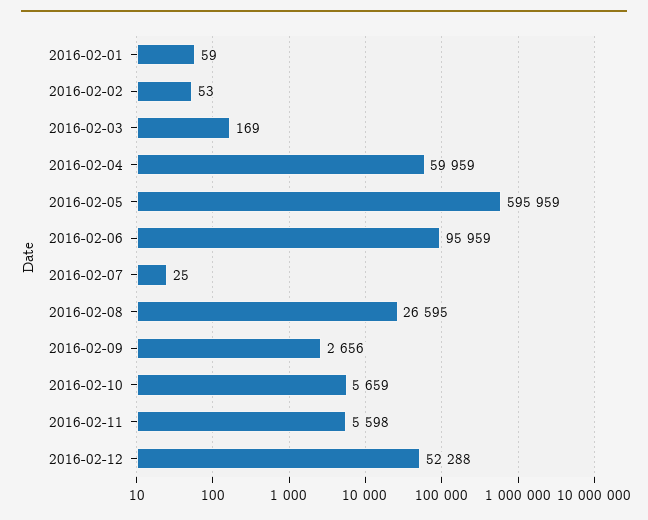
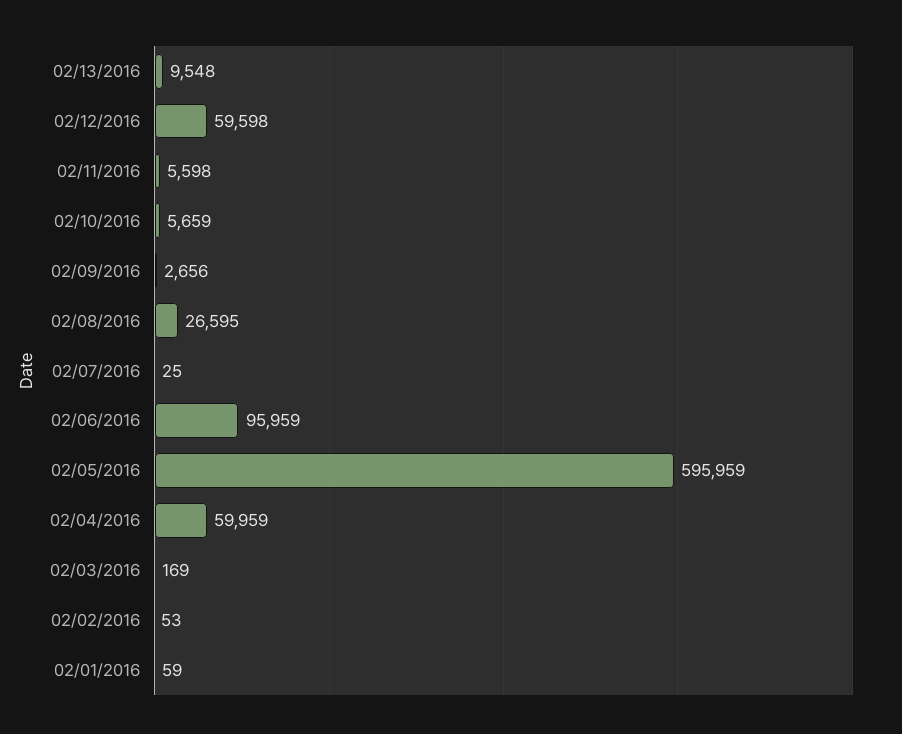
2016-02-12: 52288 -> 59598
02/13/2016: none -> 9548

